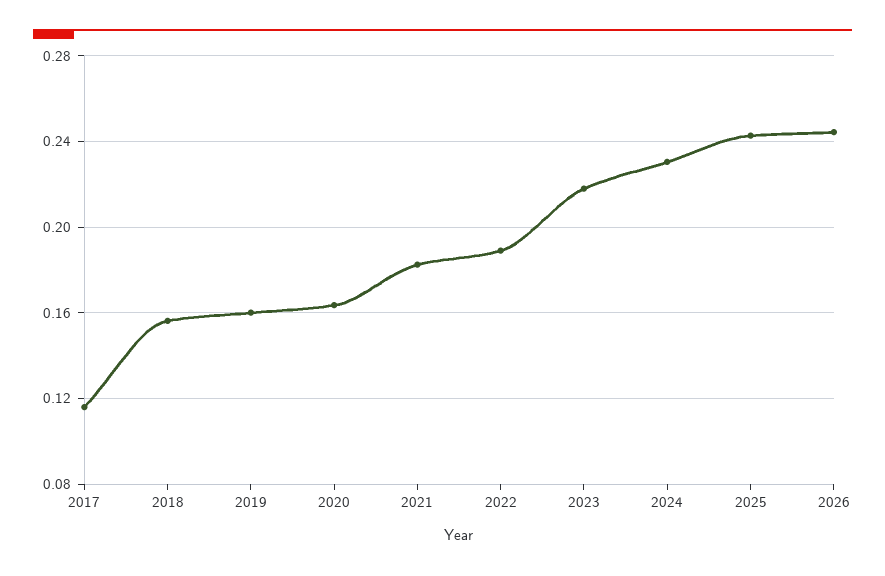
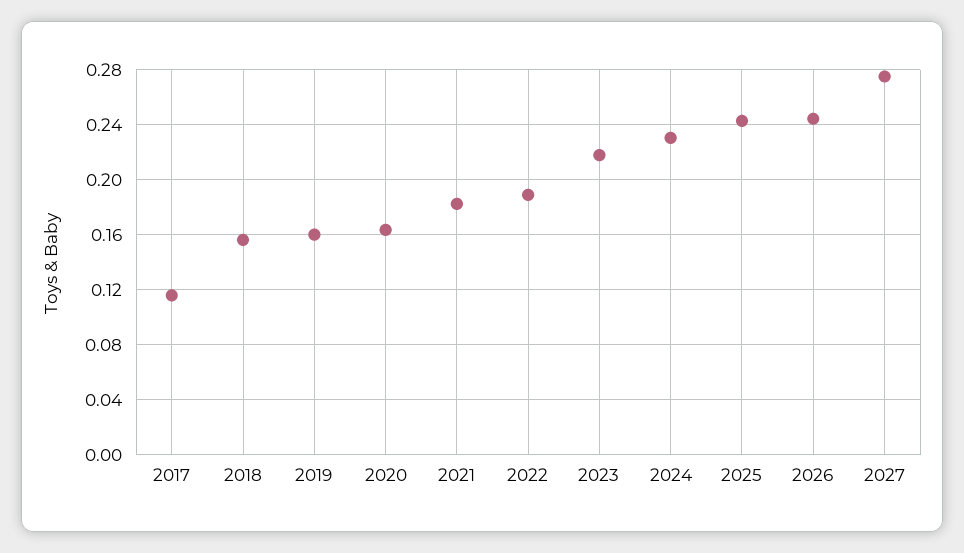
2027: none -> 0.275

